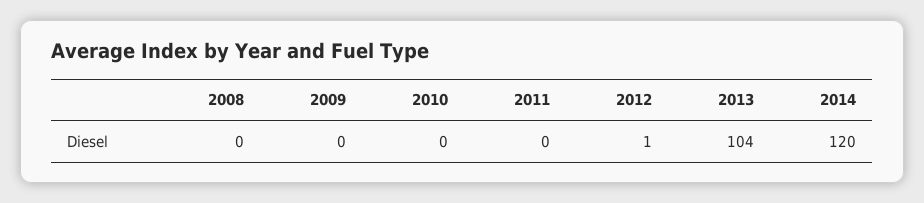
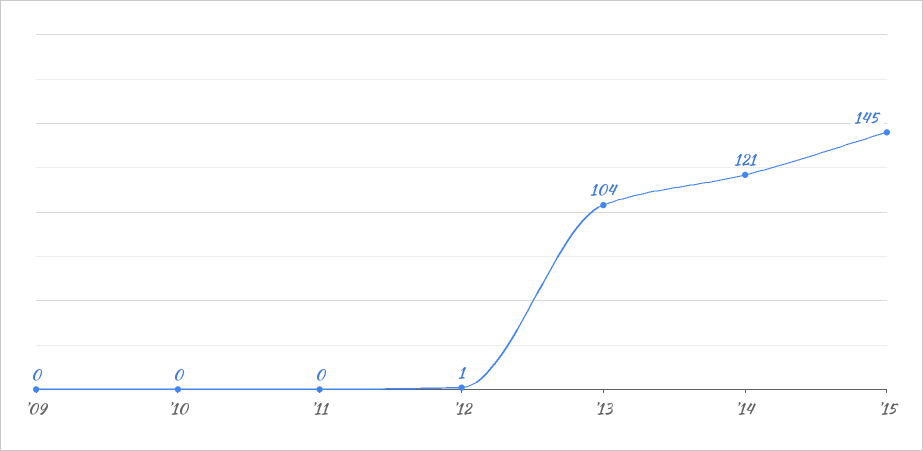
2008: 0 -> none
2014: 120 -> 121
'15: none -> 145

